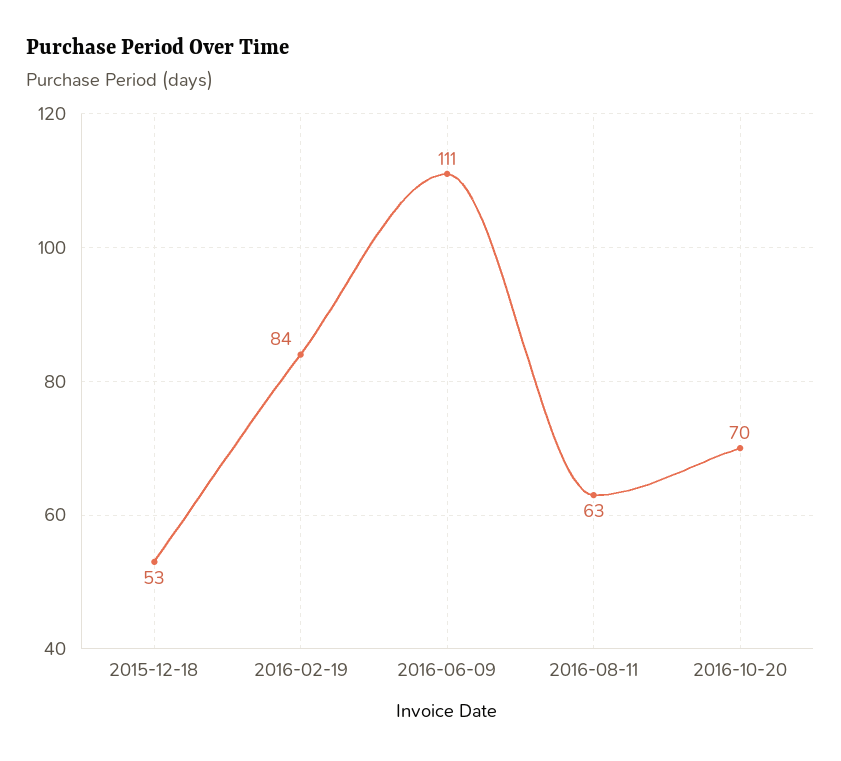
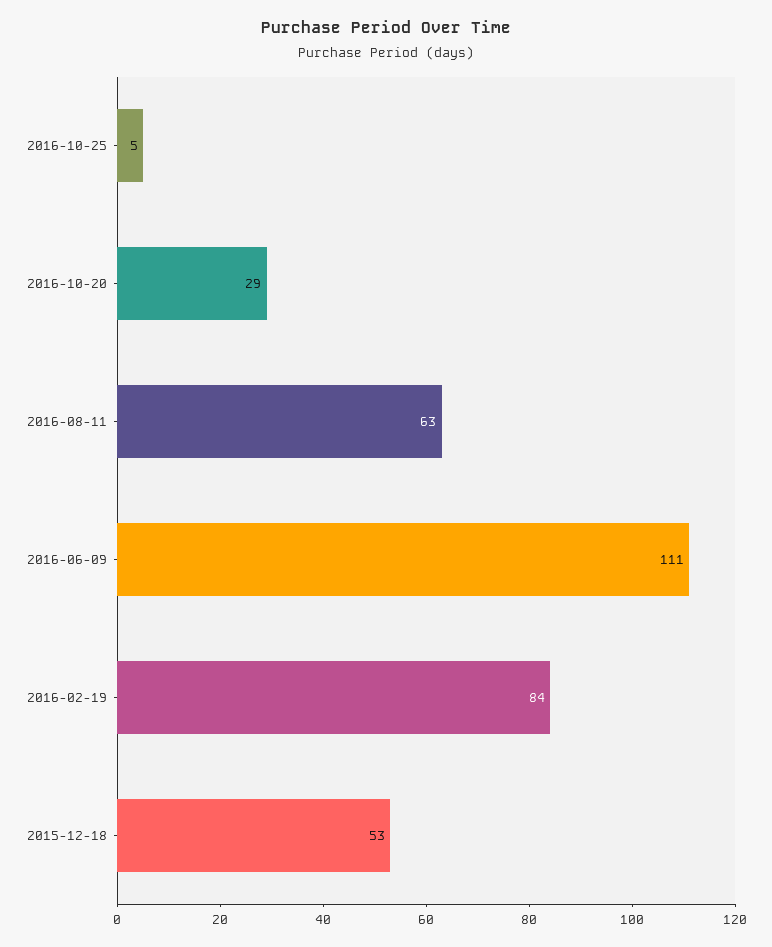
2016-10-20: 70 -> 29
2016-10-25: none -> 5

